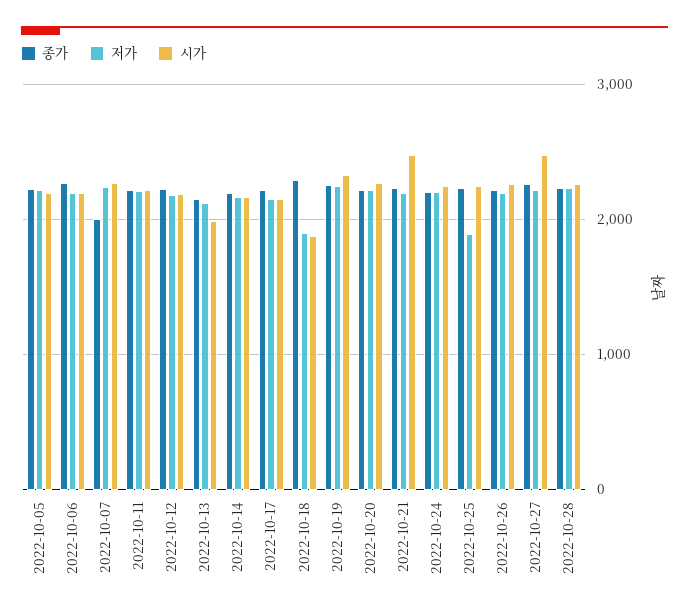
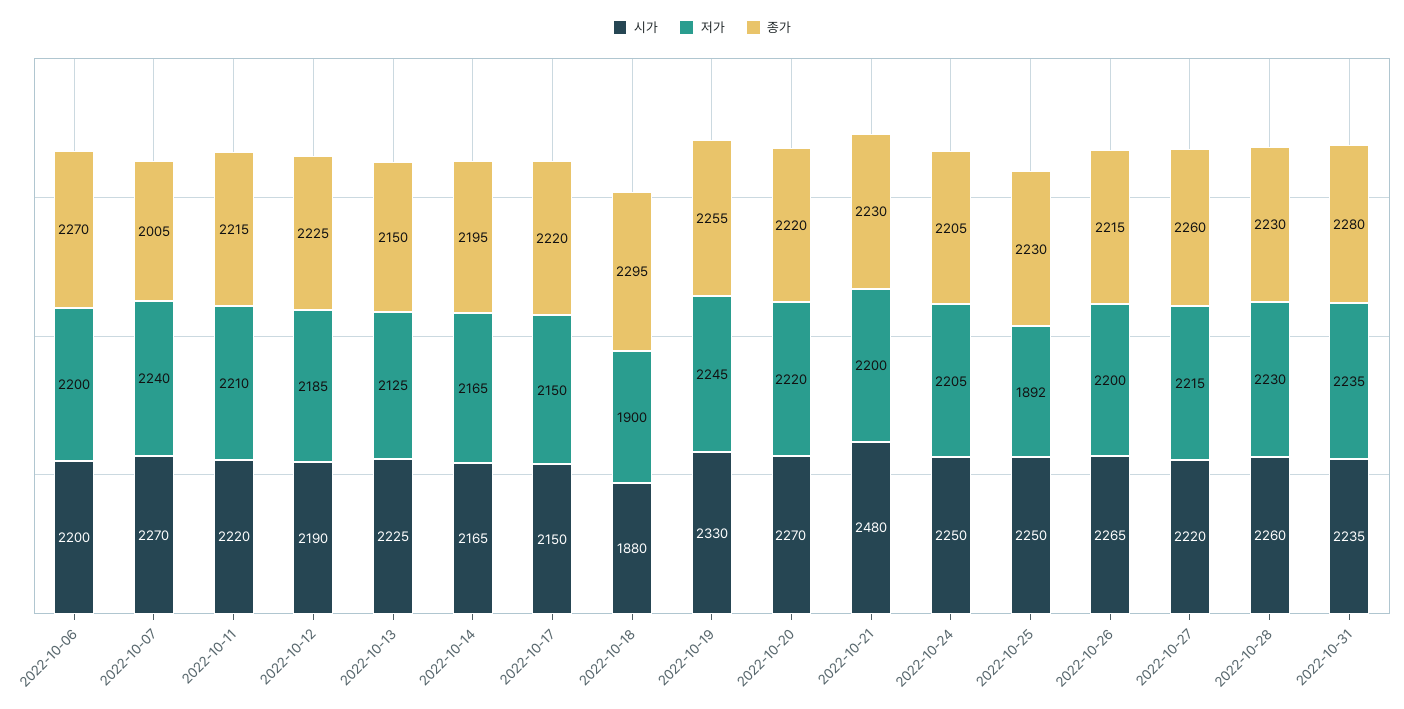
종가, 2022-10-05: 2200 -> none
저가, 2022-10-05: 2200 -> none
시가, 2022-10-05: 2200 -> none
시가, 2022-10-13: 2000 -> 2225
시가, 2022-10-27: 2500 -> 2220
시가, 2022-10-31: none -> 2235
저가, 2022-10-31: none -> 2235
종가, 2022-10-31: none -> 2280

